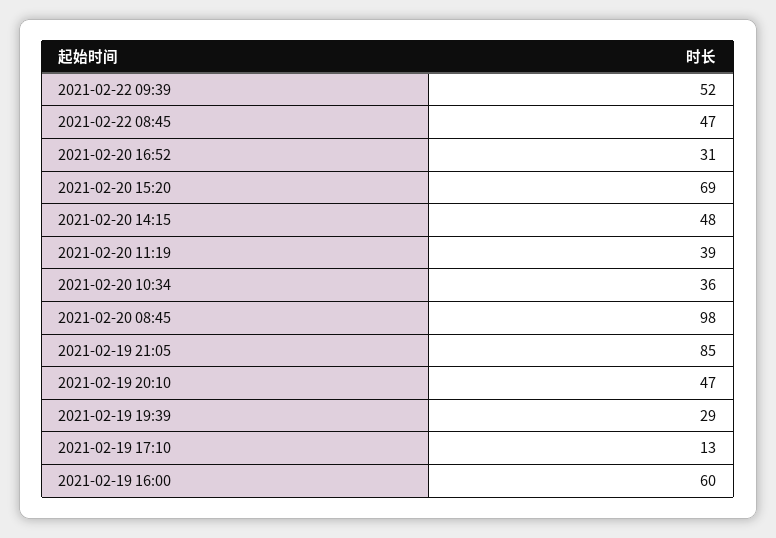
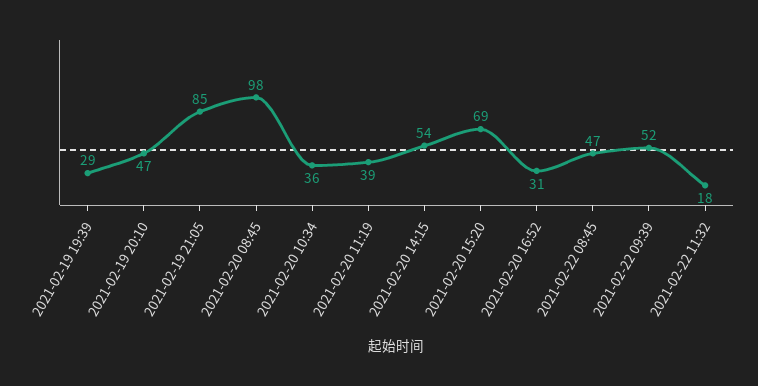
2021-02-20 14:15: 48 -> 54
2021-02-19 17:10: 13 -> none
2021-02-19 16:00: 60 -> none
2021-02-22 11:32: none -> 18

